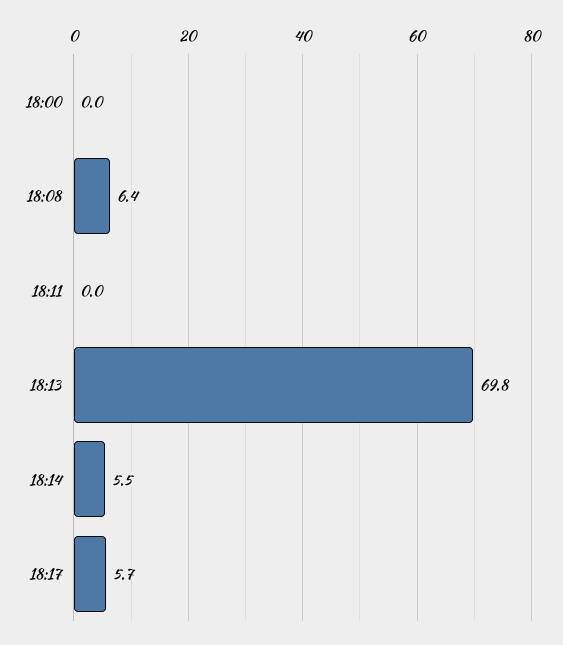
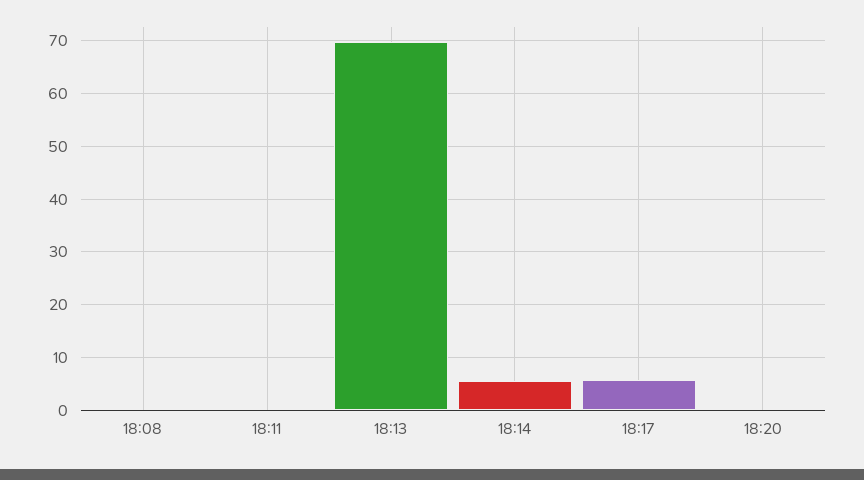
18:00: 0 -> none
18:08: 6.4 -> 0
18:20: none -> 0

